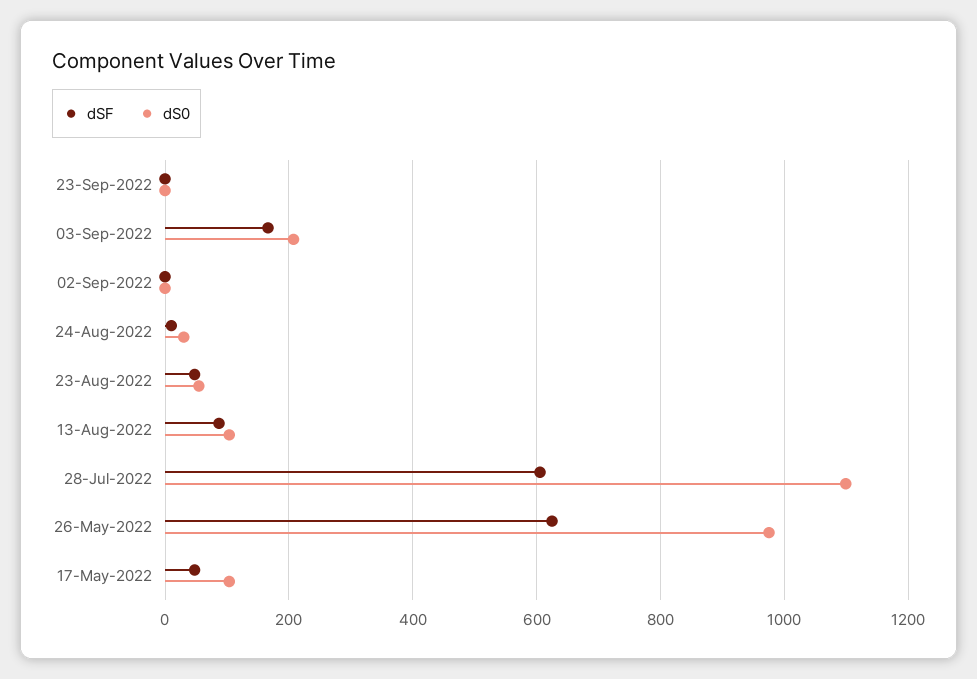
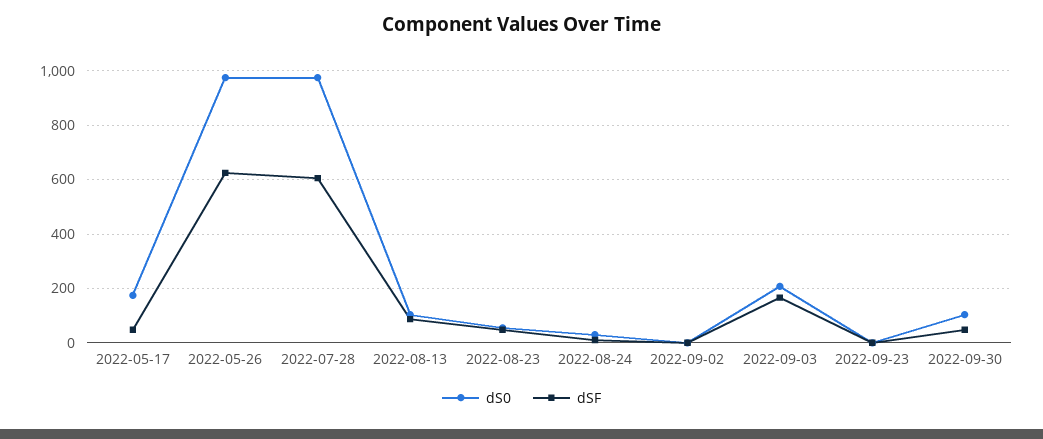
dS0, 28-Jul-2022: 1100 -> 975
dS0, 17-May-2022: 100 -> 175
dS0, 2022-09-30: none -> 100
dSF, 2022-09-30: none -> 50

